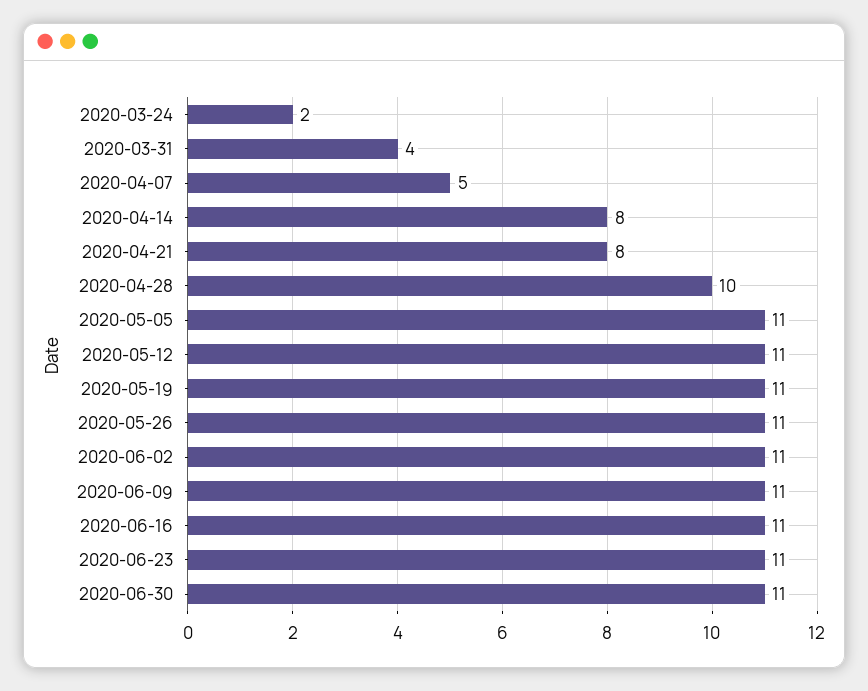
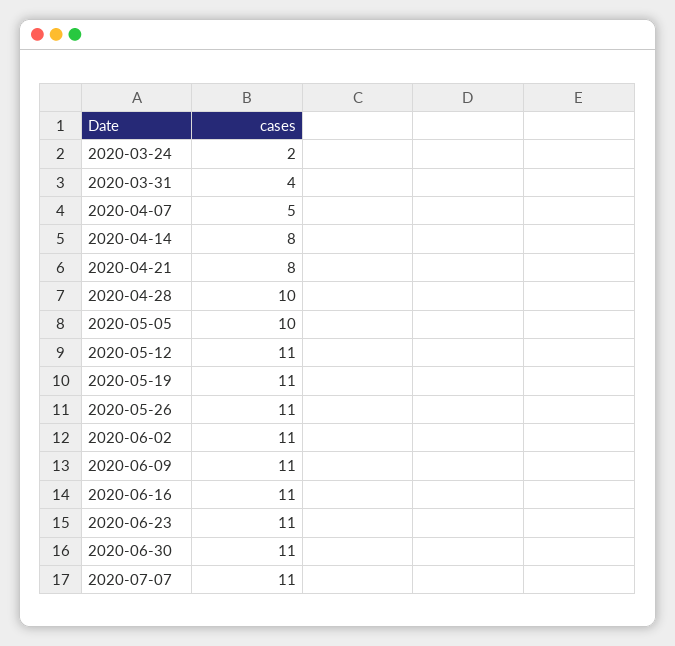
2020-05-05: 11 -> 10
2020-07-07: none -> 11

